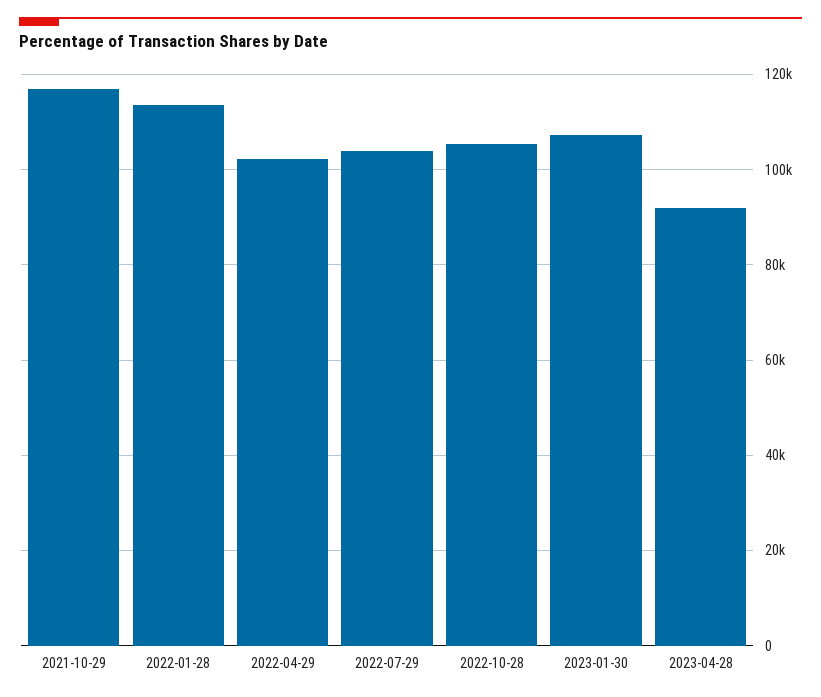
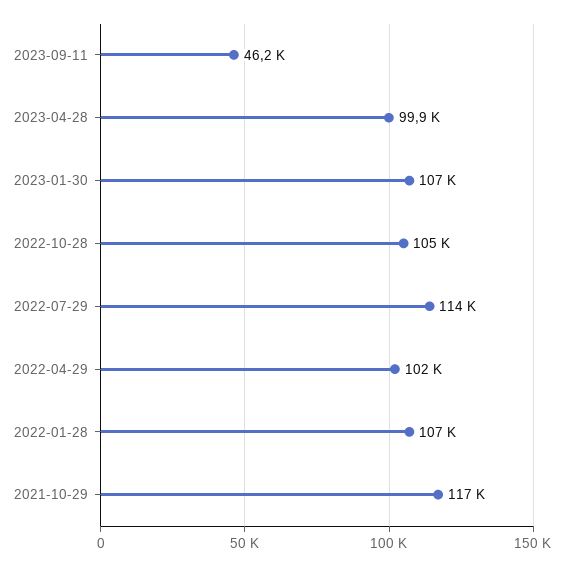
2022-01-28: 114000 -> 107000
2022-07-29: 104000 -> 114000
2023-04-28: 92000 -> 99900
2023-09-11: none -> 46200

